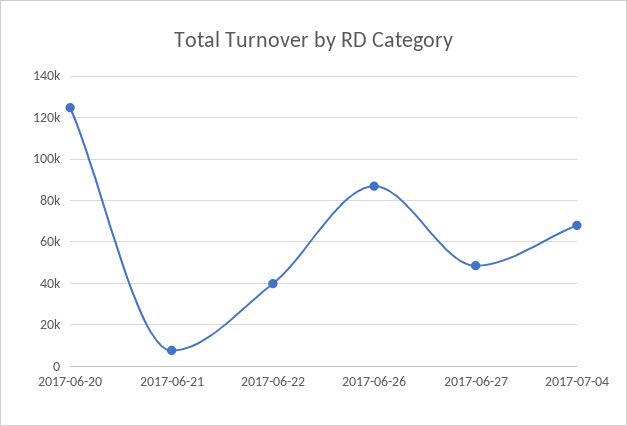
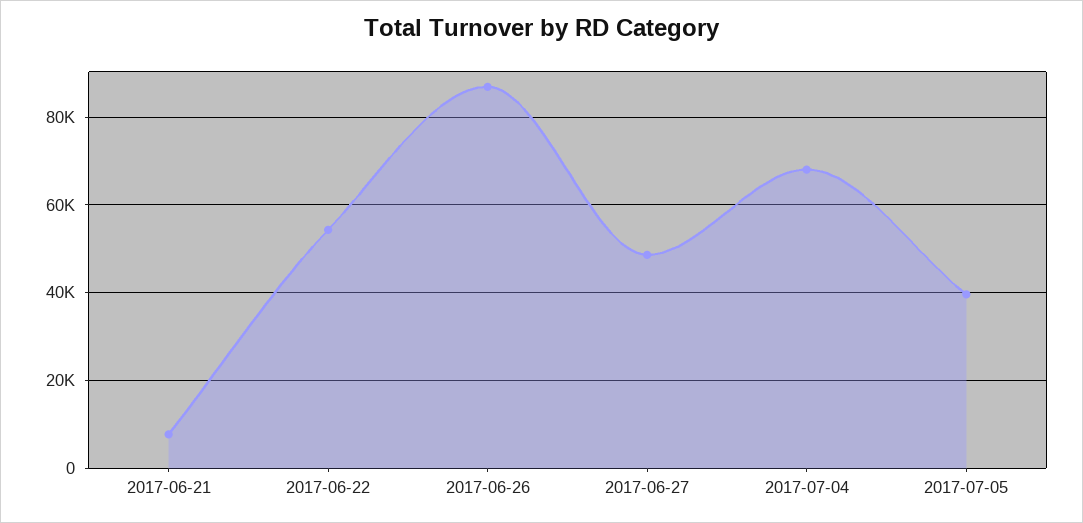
2017-06-20: 125000 -> none
2017-06-22: 40000 -> 54000
2017-07-05: none -> 40000

